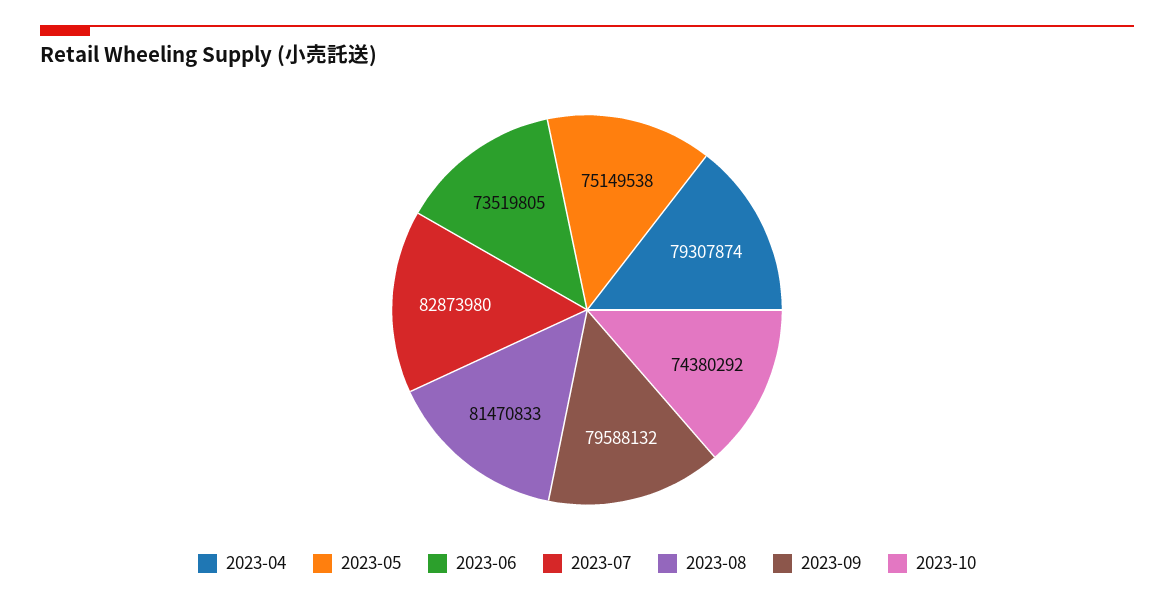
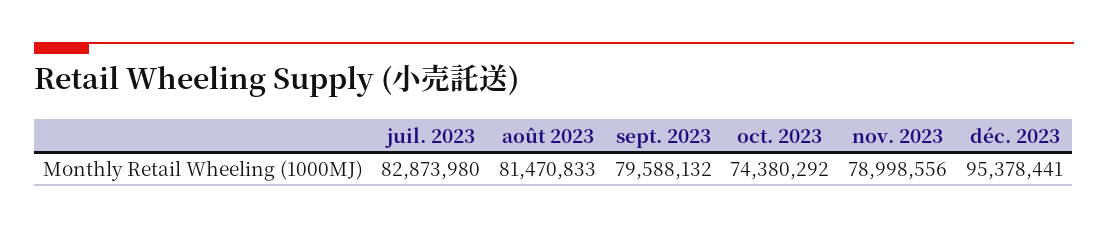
2023-04: 79307874 -> none
2023-05: 75149538 -> none
2023-06: 73519805 -> none
nov. 2023: none -> 78998556
déc. 2023: none -> 95378441

